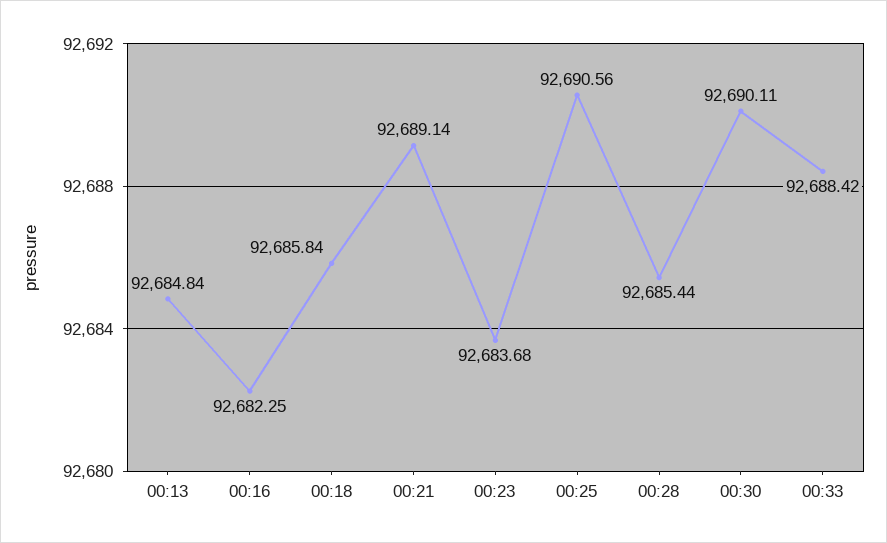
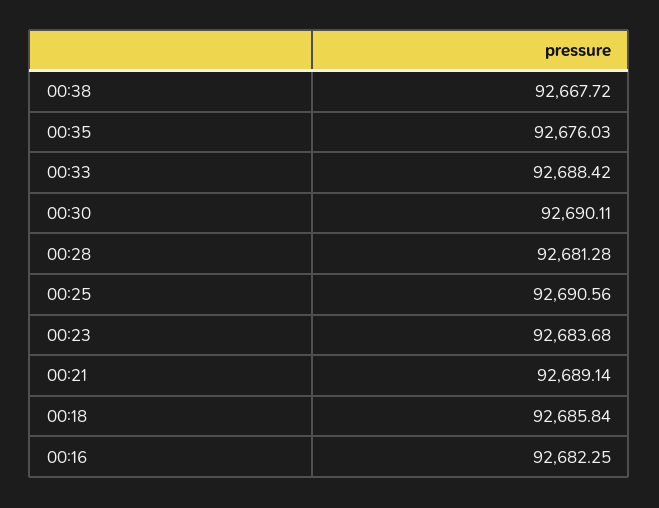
00:13: 92684.84 -> none
00:28: 92685.44 -> 92681.28
00:38: none -> 92667.72
00:35: none -> 92676.03

